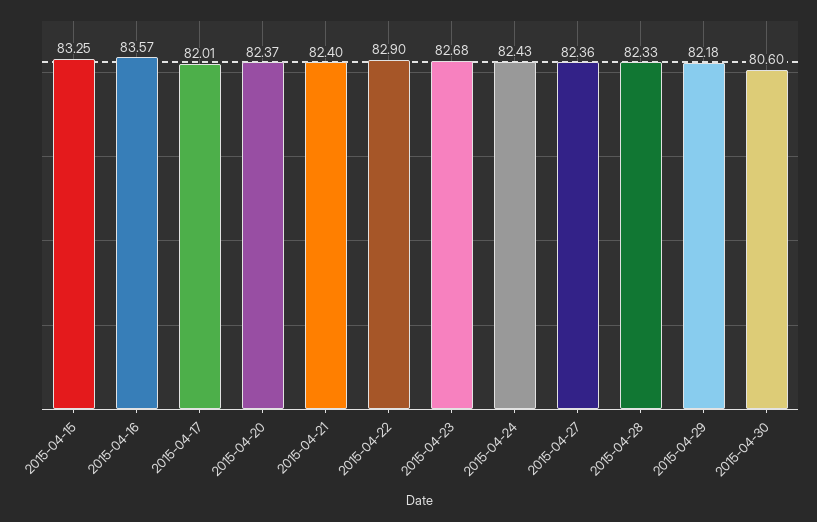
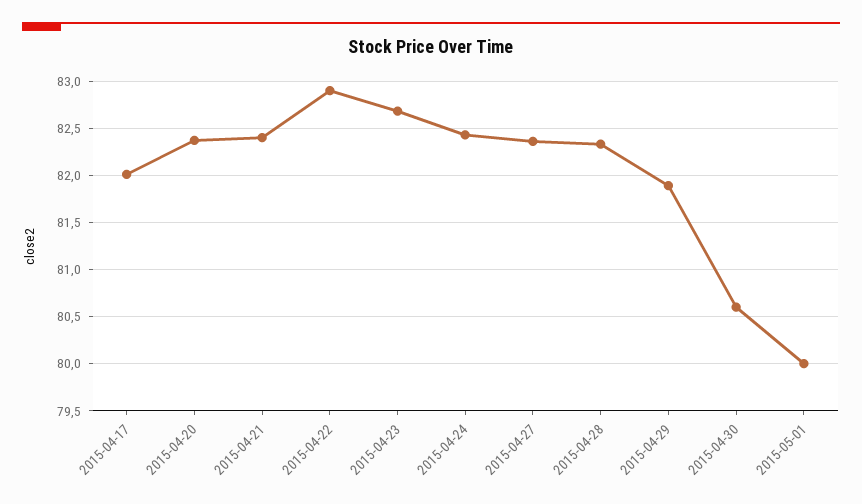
2015-04-15: 83.25 -> none
2015-04-16: 83.57 -> none
2015-04-29: 82.18 -> 81.9
2015-05-01: none -> 80

